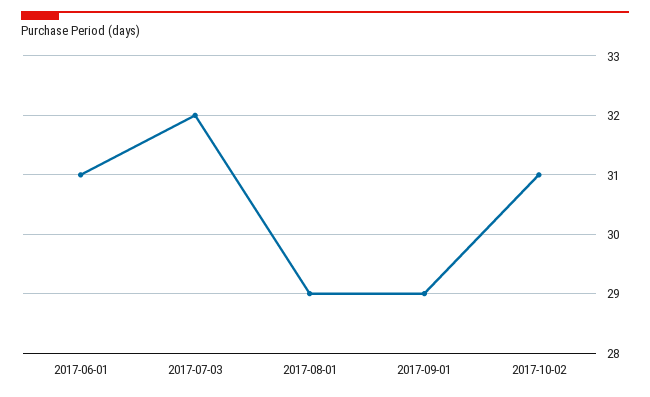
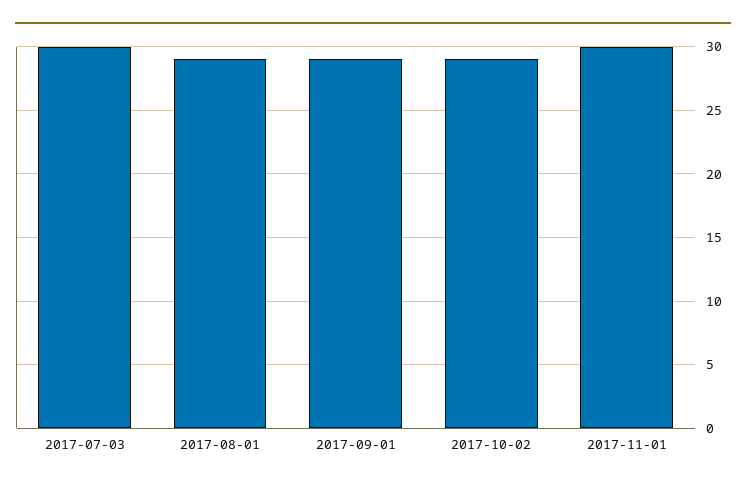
2017-06-01: 31 -> none
2017-07-03: 32 -> 30
2017-10-02: 31 -> 29
2017-11-01: none -> 30

